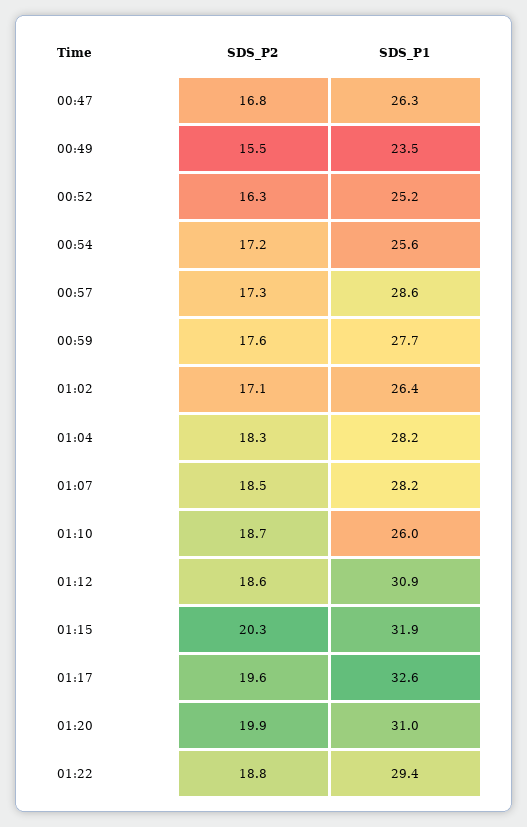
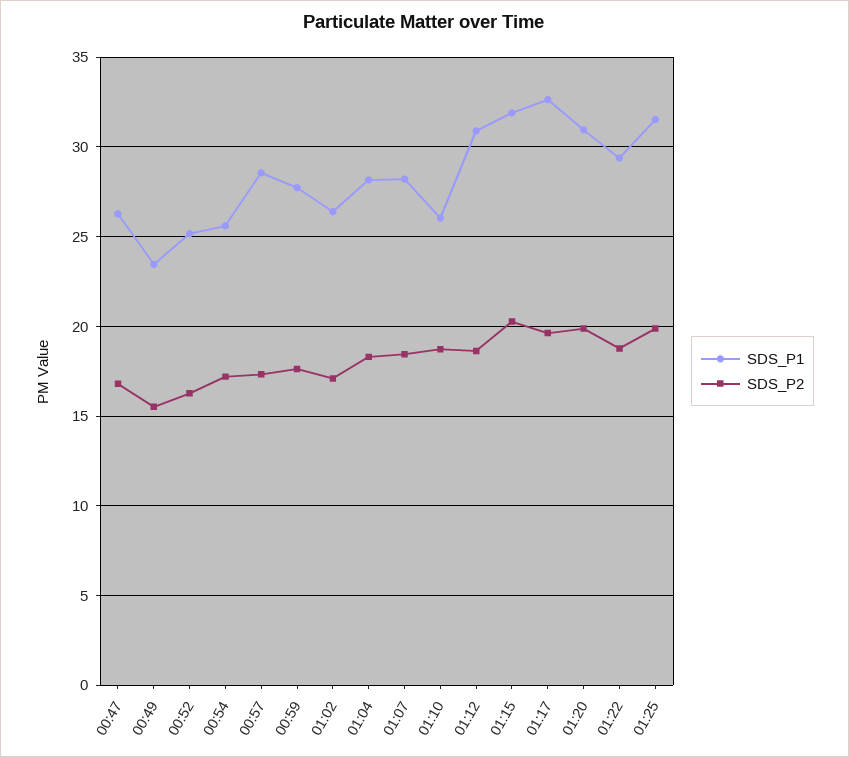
SDS_P1, 01:25: none -> 31.5
SDS_P2, 01:25: none -> 20

